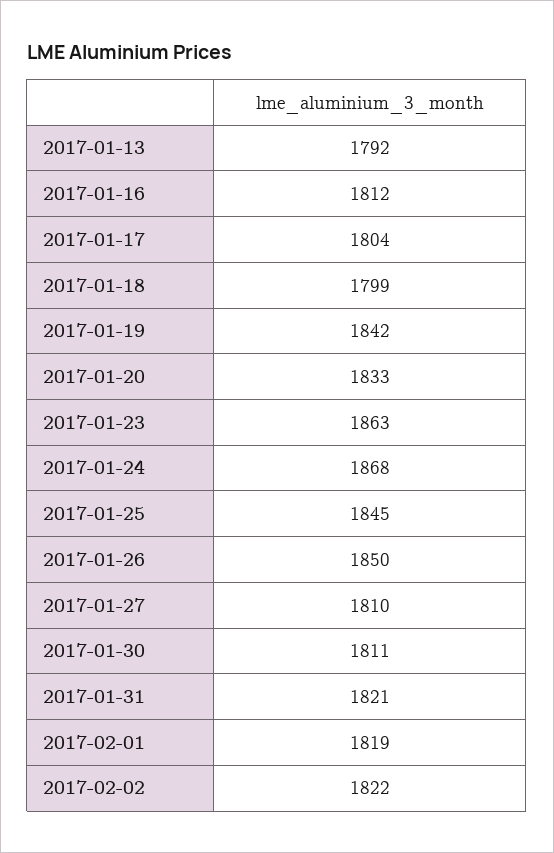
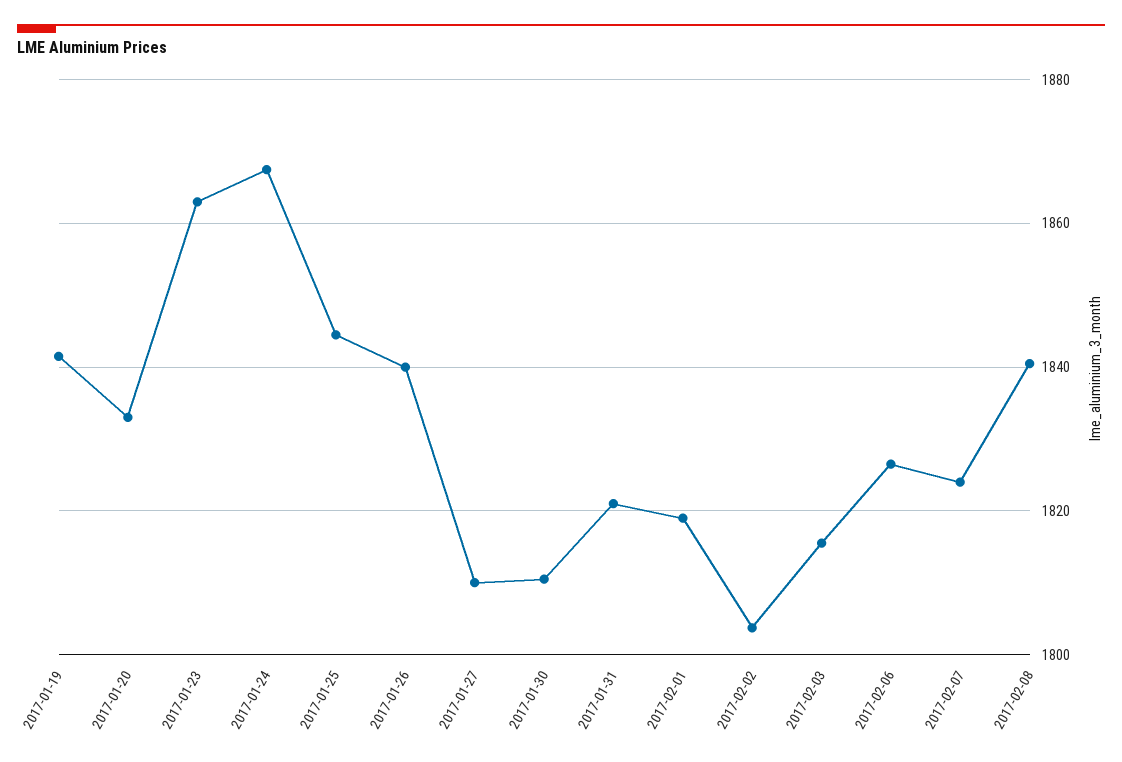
2017-01-13: 1792 -> none
2017-01-16: 1812 -> none
2017-01-17: 1804 -> none
2017-01-18: 1799 -> none
2017-01-26: 1850 -> 1840
2017-02-02: 1822 -> 1804
2017-02-03: none -> 1816
2017-02-06: none -> 1826
2017-02-07: none -> 1824
2017-02-08: none -> 1840

